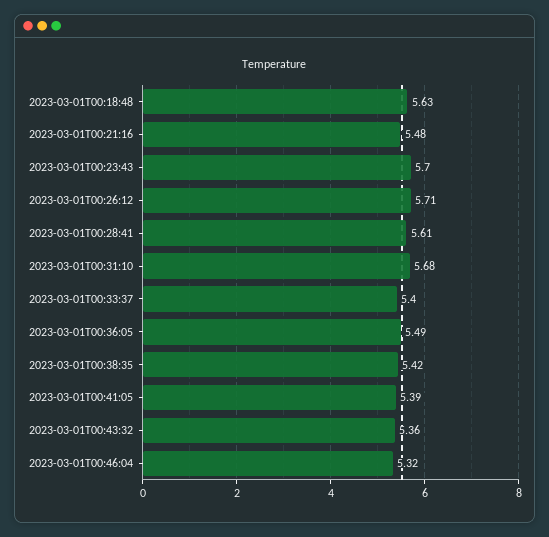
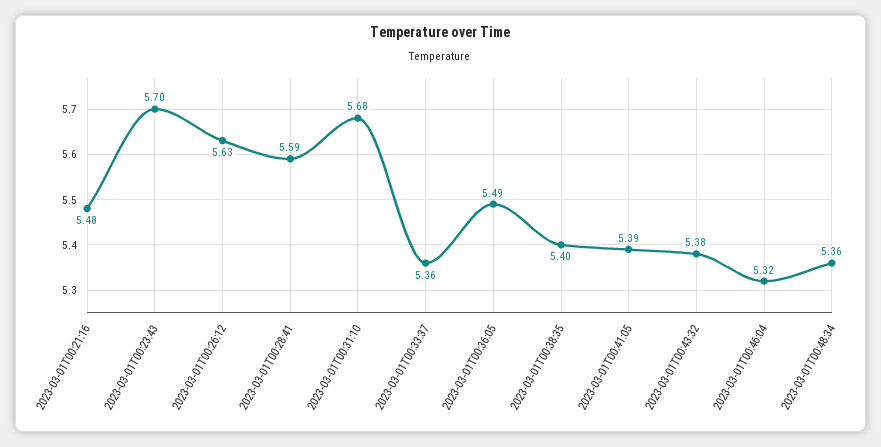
2023-03-01T00:18:48: 5.63 -> none
2023-03-01T00:26:12: 5.71 -> 5.63
2023-03-01T00:28:41: 5.61 -> 5.59
2023-03-01T00:33:37: 5.4 -> 5.36
2023-03-01T00:38:35: 5.42 -> 5.4
2023-03-01T00:43:32: 5.36 -> 5.38
2023-03-01T00:48:34: none -> 5.36

